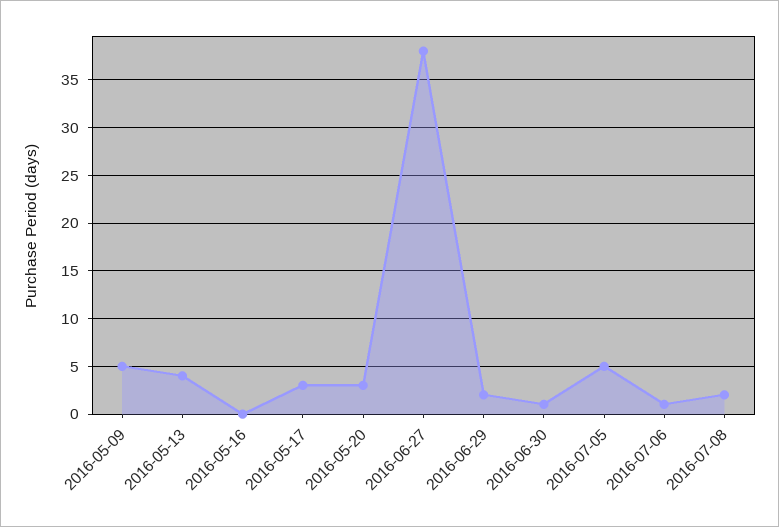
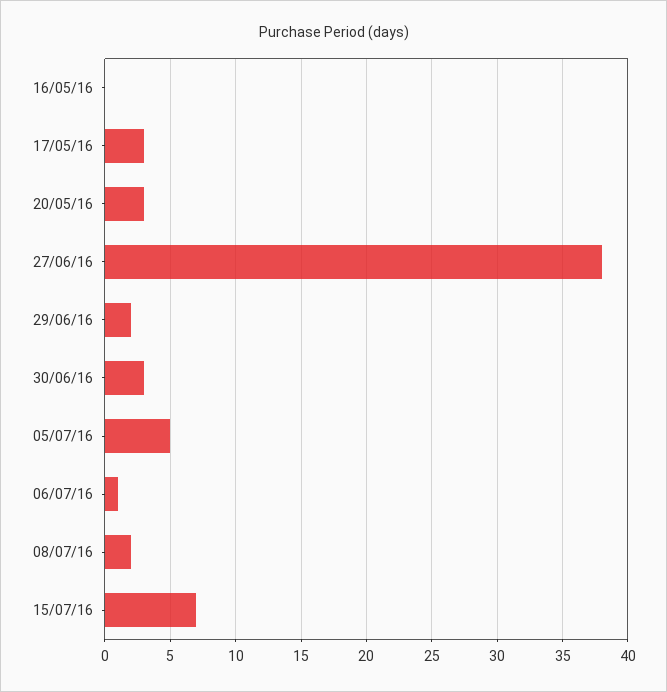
2016-05-09: 5 -> none
2016-05-13: 4 -> none
2016-06-30: 1 -> 3
15/07/16: none -> 7

